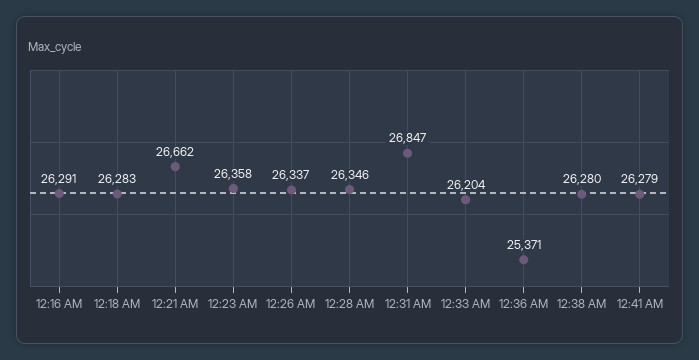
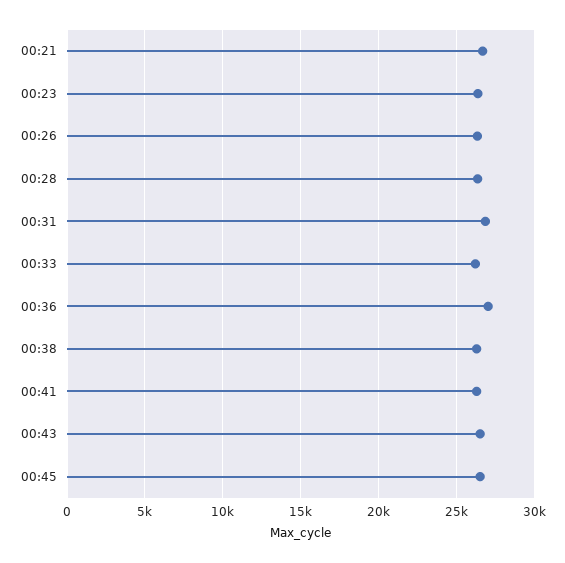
12:16 AM: 26291 -> none
12:18 AM: 26283 -> none
12:36 AM: 25371 -> 27000
00:43: none -> 26500
00:45: none -> 26500

